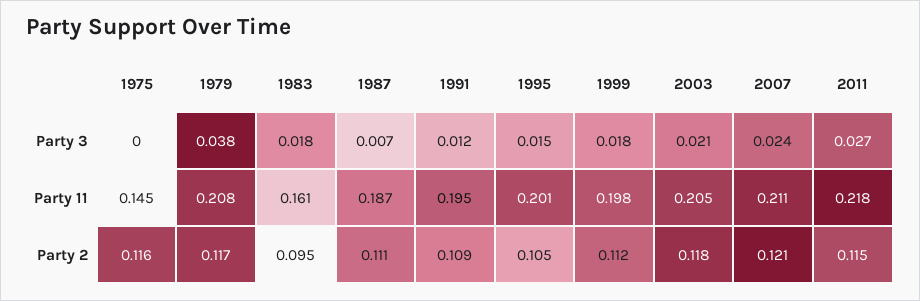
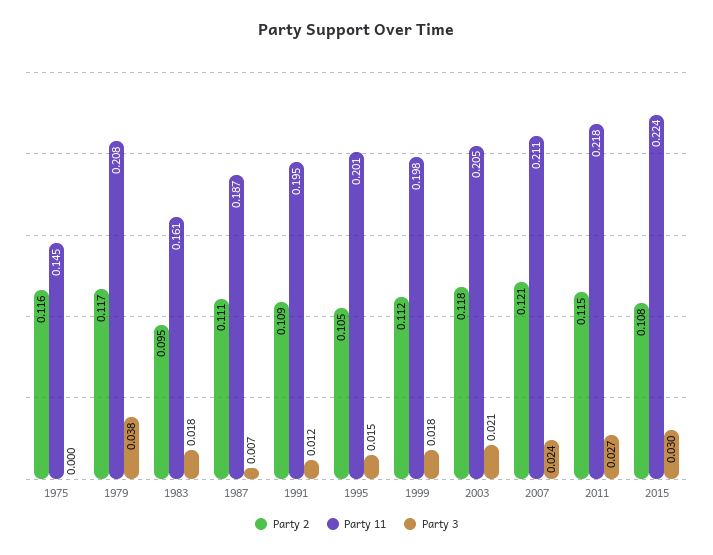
Party 2, 2015: none -> 0.108
Party 11, 2015: none -> 0.224
Party 3, 2015: none -> 0.03

